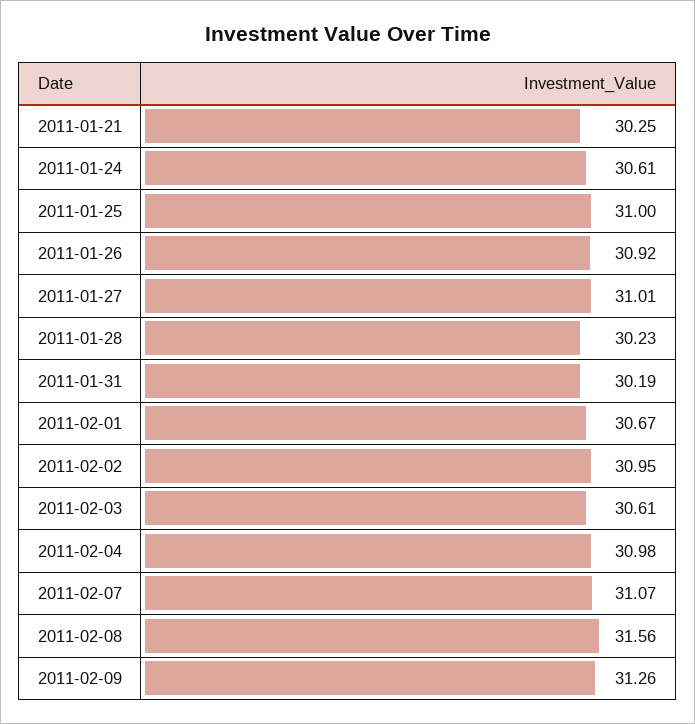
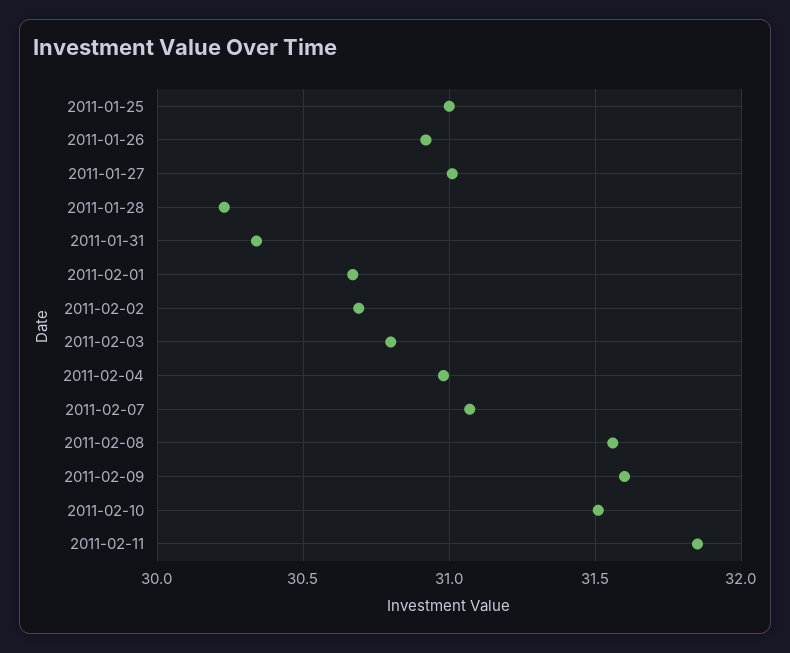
2011-01-21: 30.25 -> none
2011-01-24: 30.61 -> none
2011-01-31: 30.19 -> 30.35
2011-02-02: 30.95 -> 30.7
2011-02-03: 30.61 -> 30.8
2011-02-09: 31.26 -> 31.6
2011-02-10: none -> 31.5
2011-02-11: none -> 31.85

